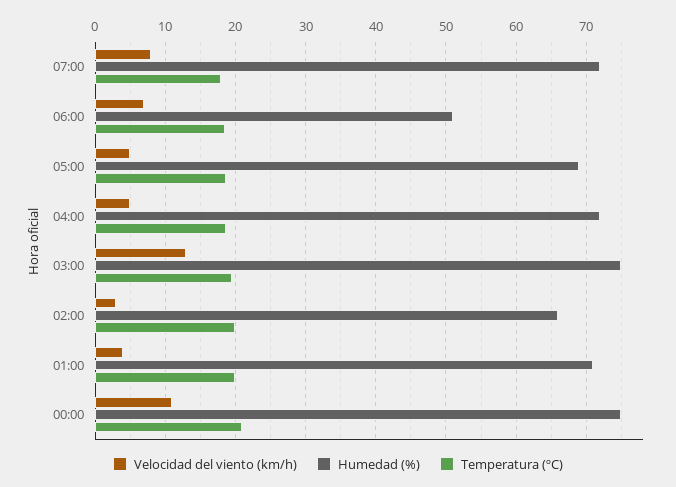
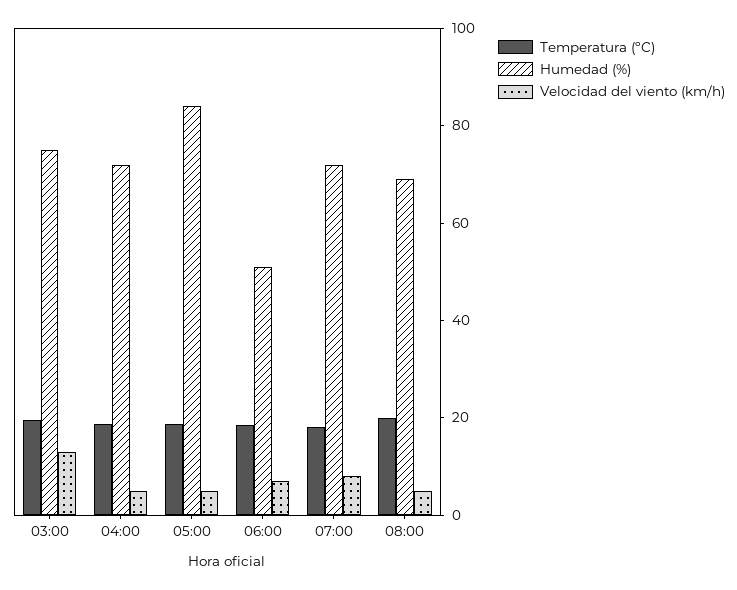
Humedad (%), 05:00: 69 -> 85
Velocidad del viento (km/h), 02:00: 3 -> none
Humedad (%), 02:00: 66 -> none
Temperatura (ºC), 02:00: 20 -> none
Velocidad del viento (km/h), 01:00: 4 -> none
Humedad (%), 01:00: 71 -> none
Temperatura (ºC), 01:00: 20 -> none
Velocidad del viento (km/h), 00:00: 11 -> none
Humedad (%), 00:00: 75 -> none
Temperatura (ºC), 00:00: 21 -> none
Temperatura (ºC), 08:00: none -> 20
Humedad (%), 08:00: none -> 70
Velocidad del viento (km/h), 08:00: none -> 5

